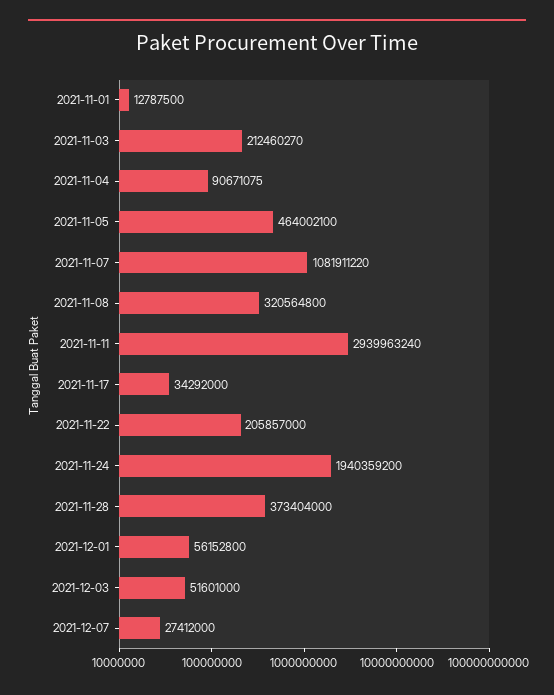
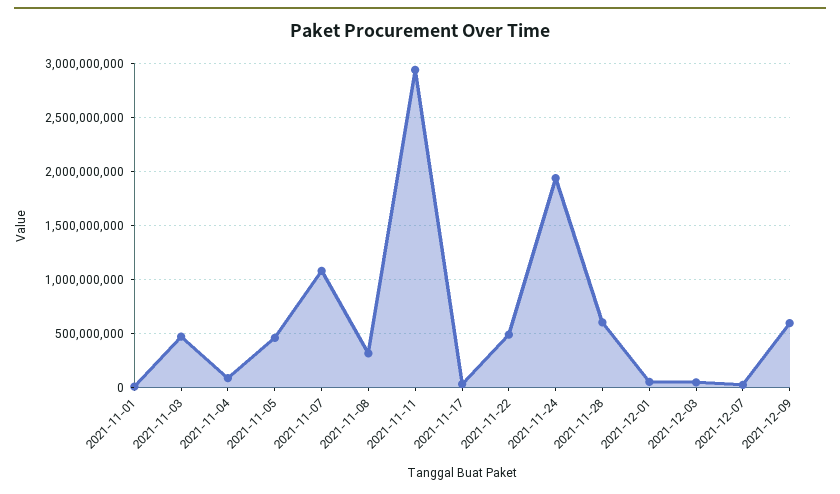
2021-11-03: 212460270 -> 500000000
2021-11-22: 205857000 -> 500000000
2021-11-28: 373404000 -> 600000000
2021-12-09: none -> 600000000

